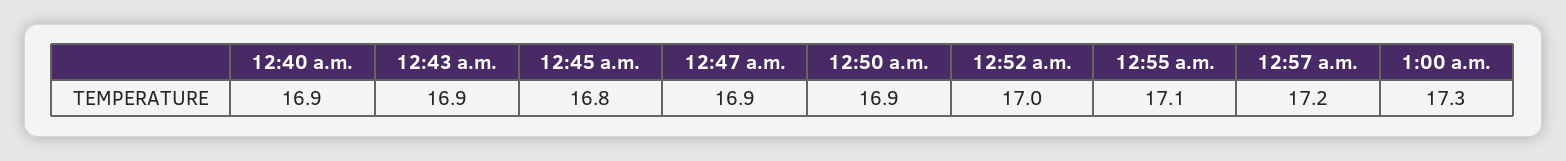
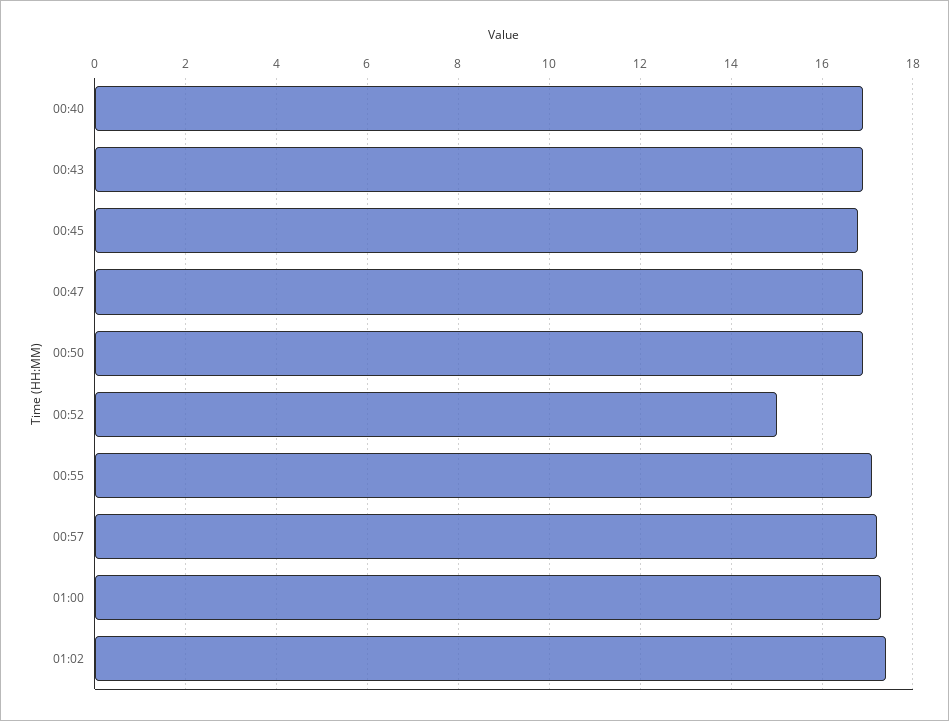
12:52 a.m.: 17 -> 15
01:02: none -> 17.5

